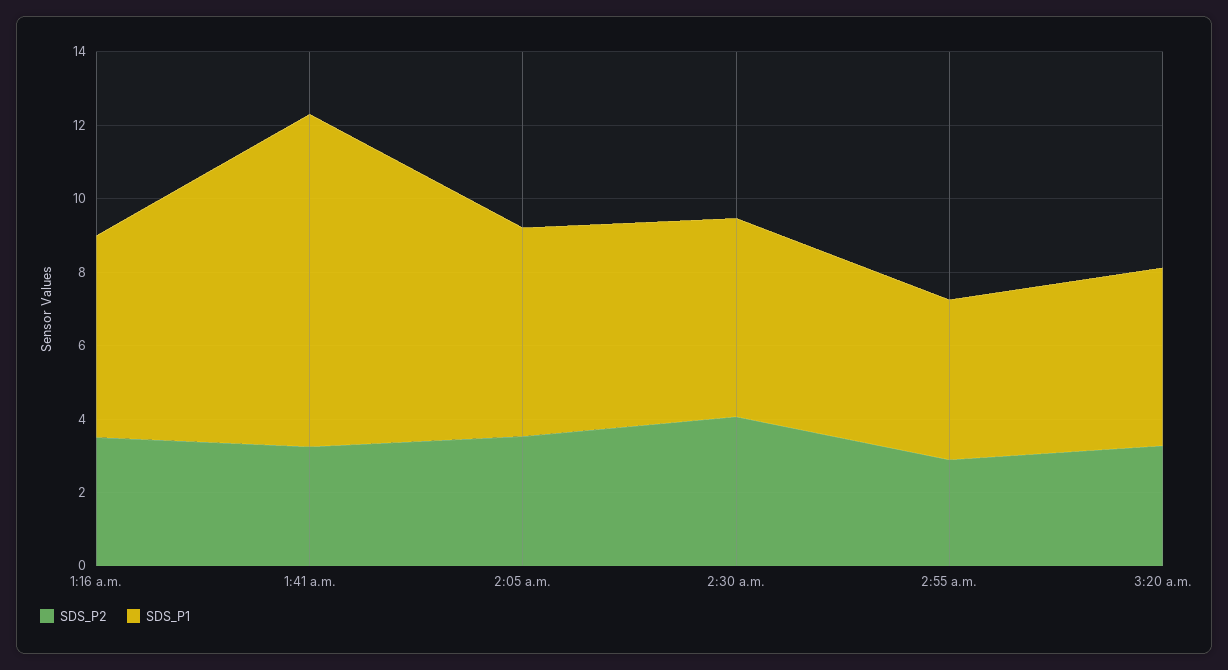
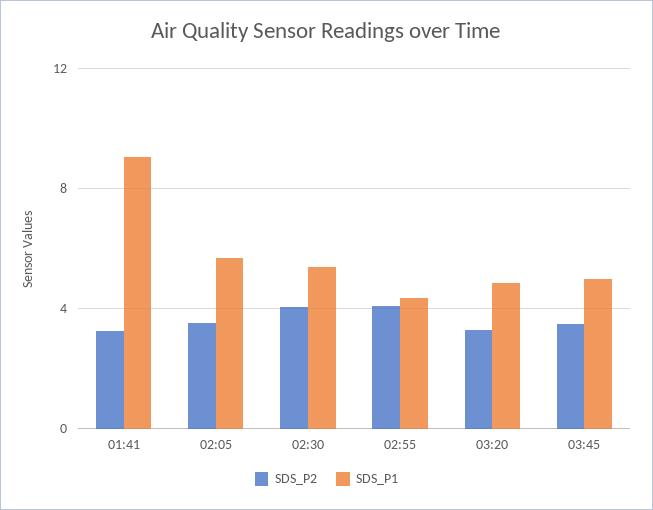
SDS_P2, 1:16 a.m.: 3.5 -> none
SDS_P1, 1:16 a.m.: 5.5 -> none
SDS_P2, 2:55 a.m.: 3 -> 4
SDS_P2, 03:45: none -> 3.5
SDS_P1, 03:45: none -> 5

